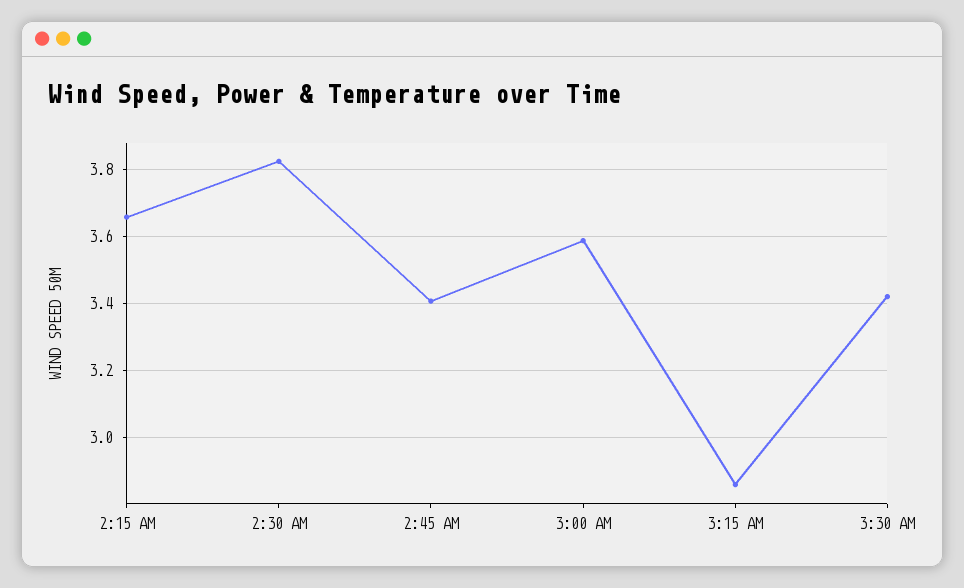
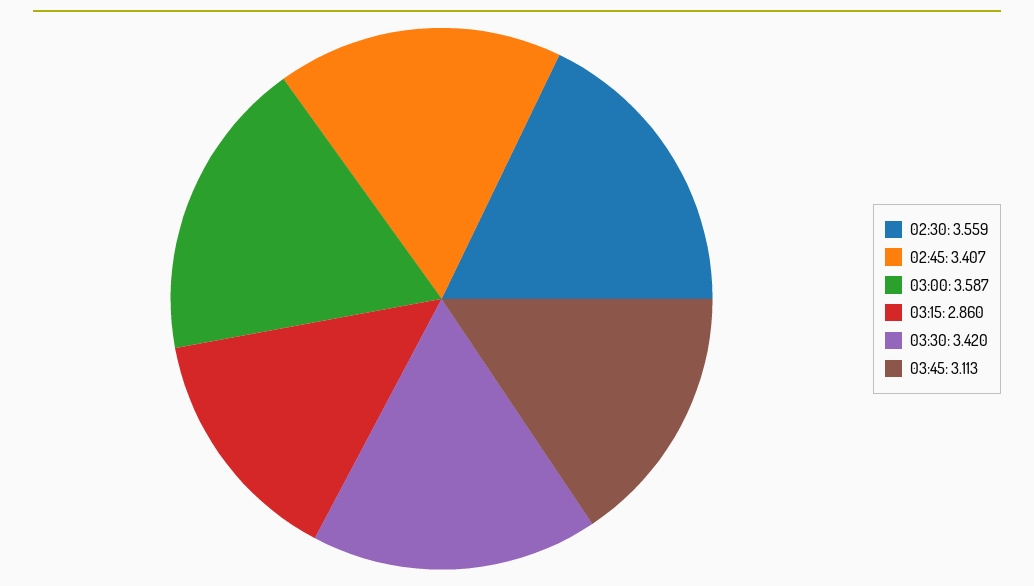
2:15 AM: 3.66 -> none
2:30 AM: 3.82 -> 3.559
03:45: none -> 3.113

